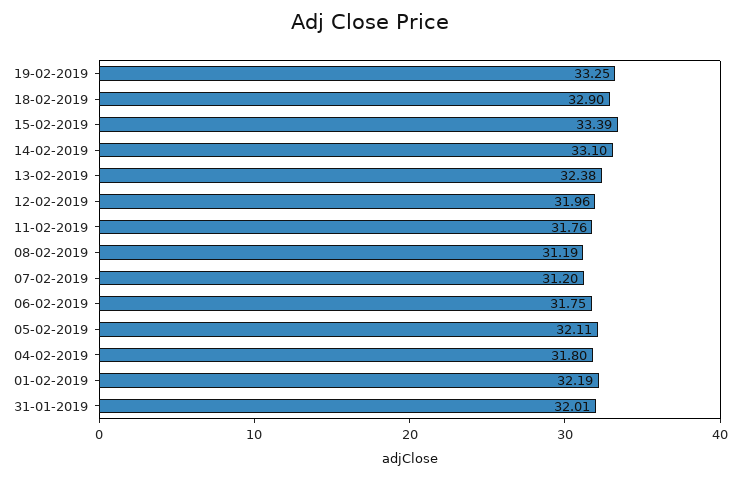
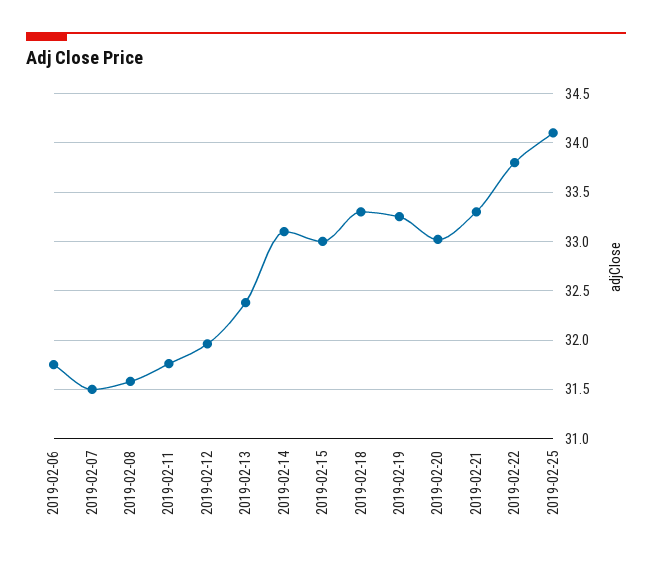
18-02-2019: 32.9 -> 33.3
15-02-2019: 33.39 -> 33
08-02-2019: 31.19 -> 31.6
07-02-2019: 31.2 -> 31.5
05-02-2019: 32.11 -> none
04-02-2019: 31.8 -> none
01-02-2019: 32.19 -> none
31-01-2019: 32.01 -> none
2019-02-20: none -> 33
2019-02-21: none -> 33.3
2019-02-22: none -> 33.8
2019-02-25: none -> 34.1

